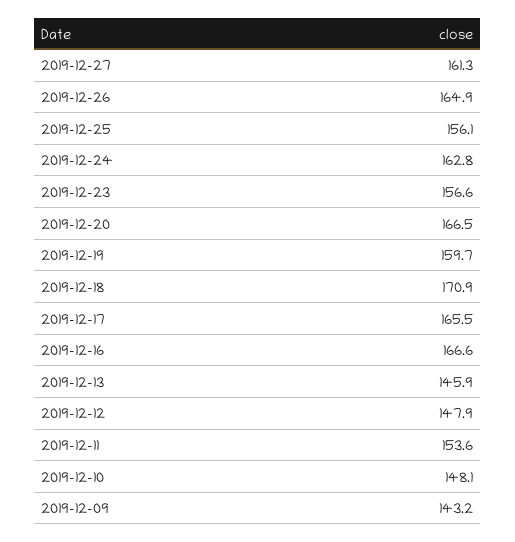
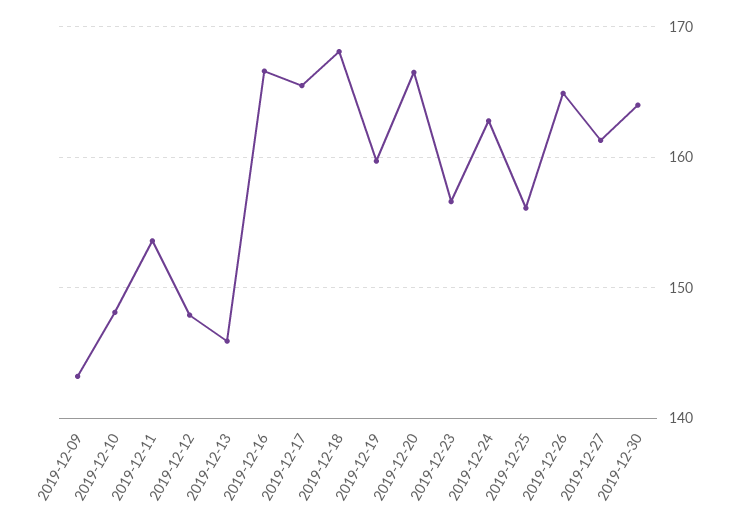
2019-12-18: 170.9 -> 168
2019-12-30: none -> 164

